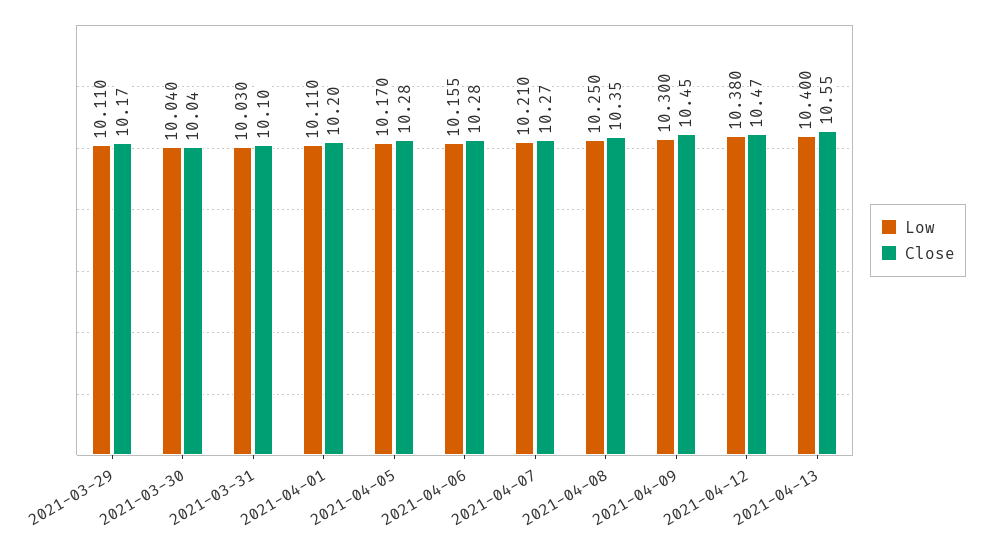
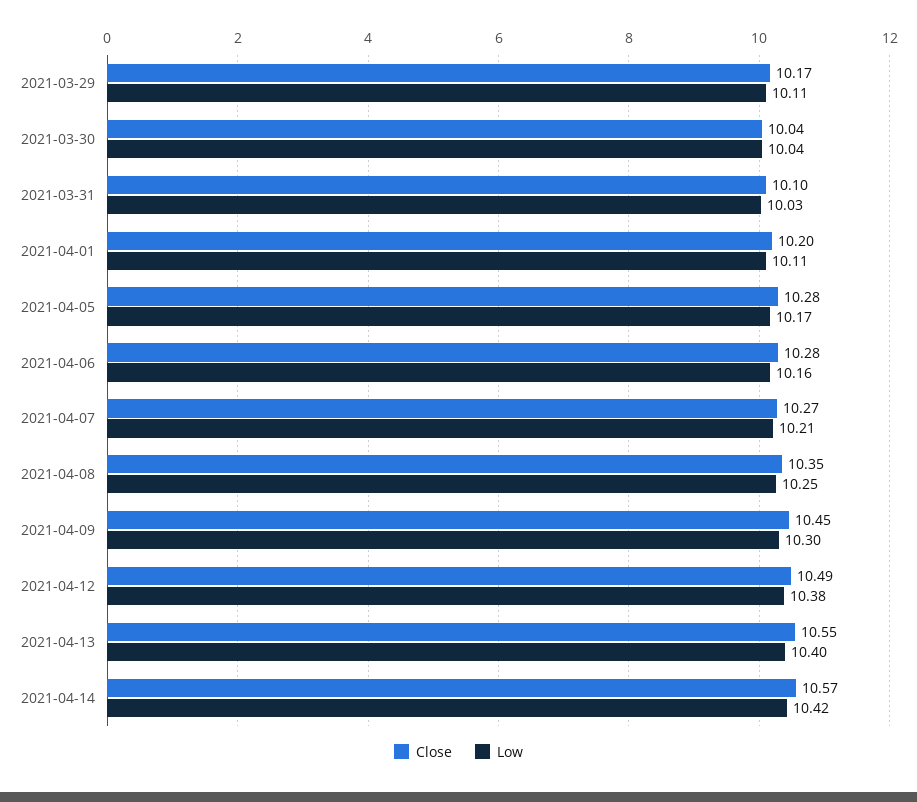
Close, 2021-04-12: 10.47 -> 10.49
Close, 2021-04-14: none -> 10.57
Low, 2021-04-14: none -> 10.42

